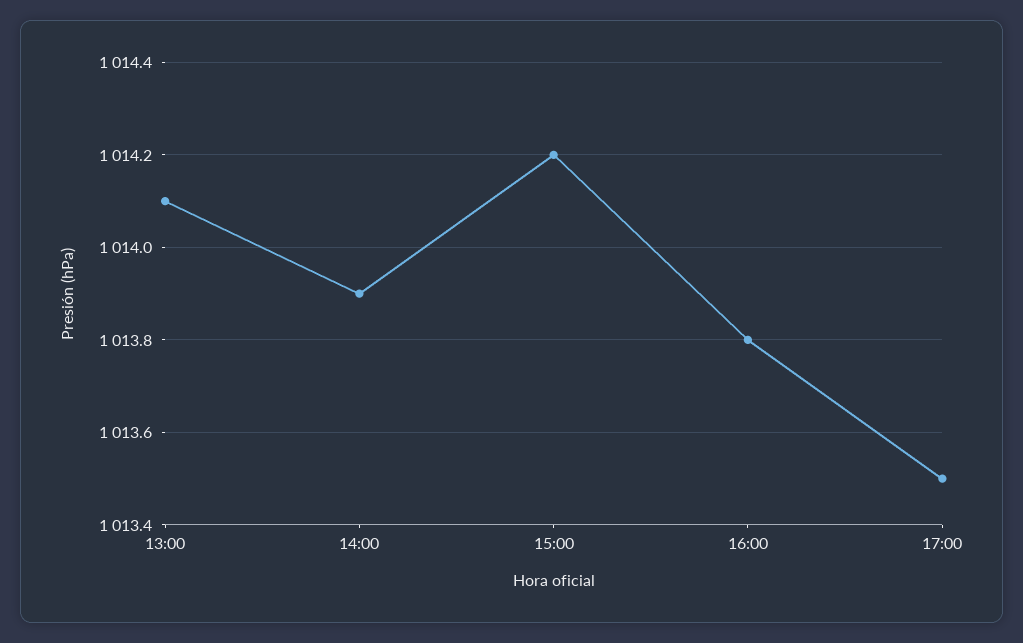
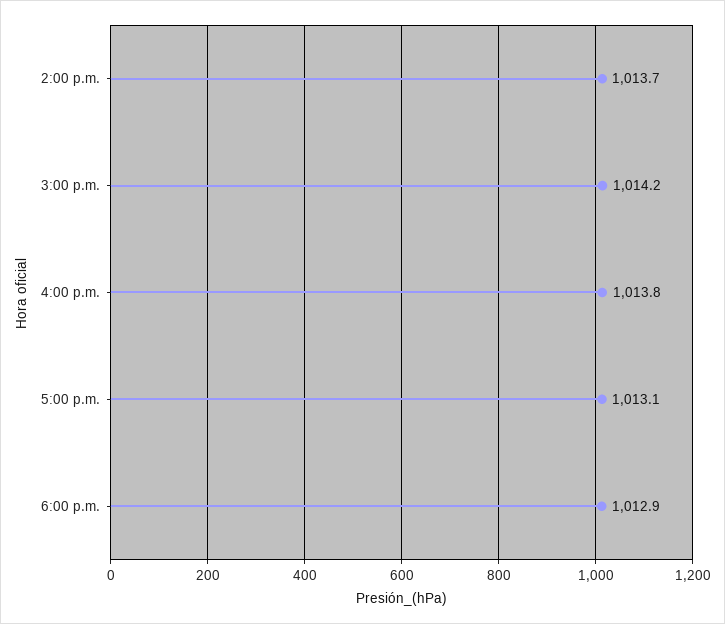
13:00: 1014.1 -> none
14:00: 1013.9 -> 1013.7
17:00: 1013.5 -> 1013.1
6:00 p.m.: none -> 1012.9

